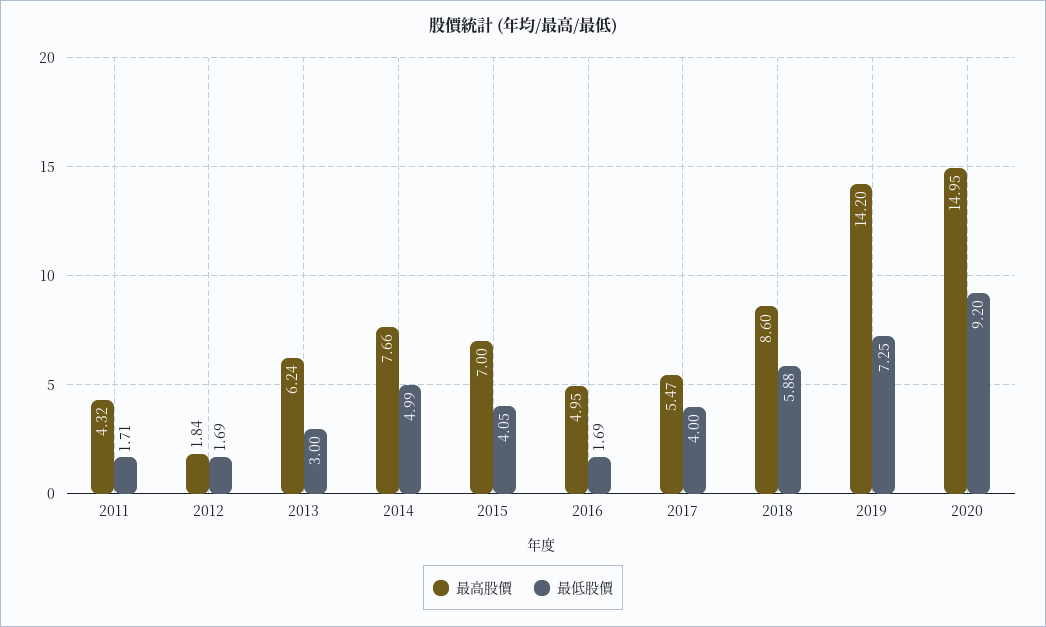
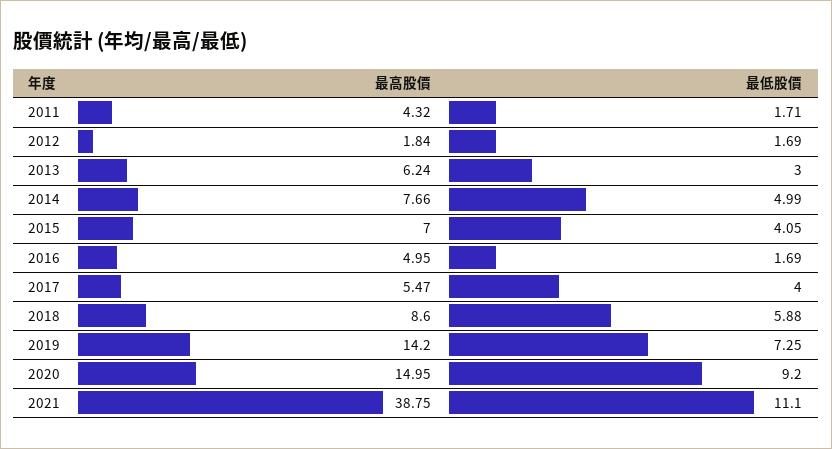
最高股價, 2021: none -> 38.75
最低股價, 2021: none -> 11.1

